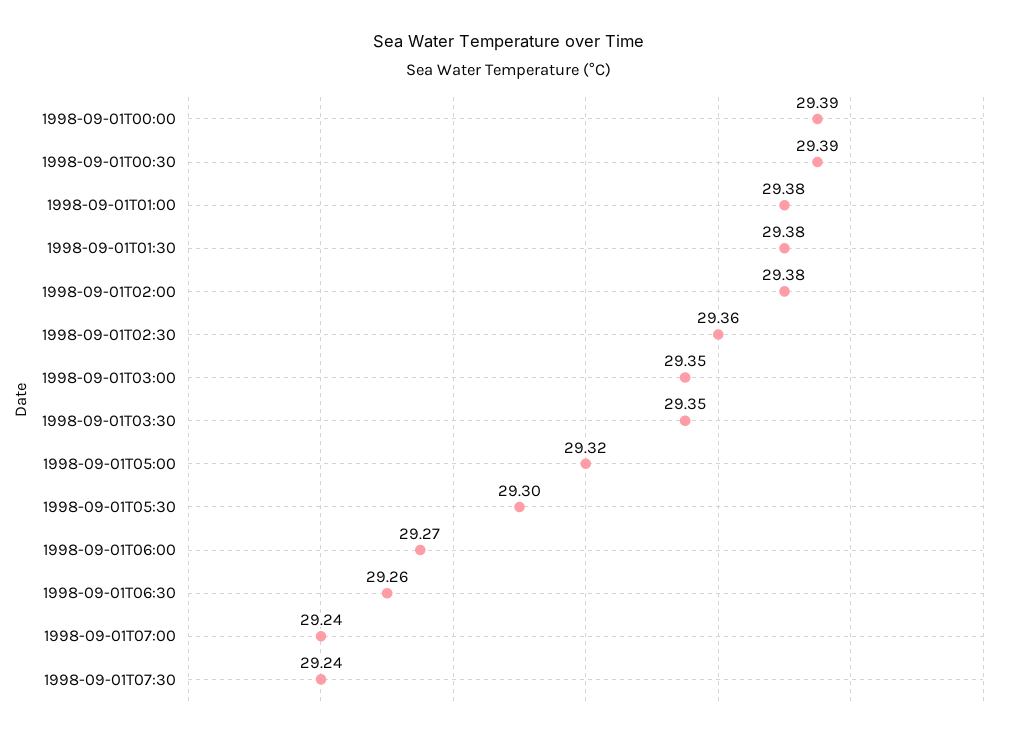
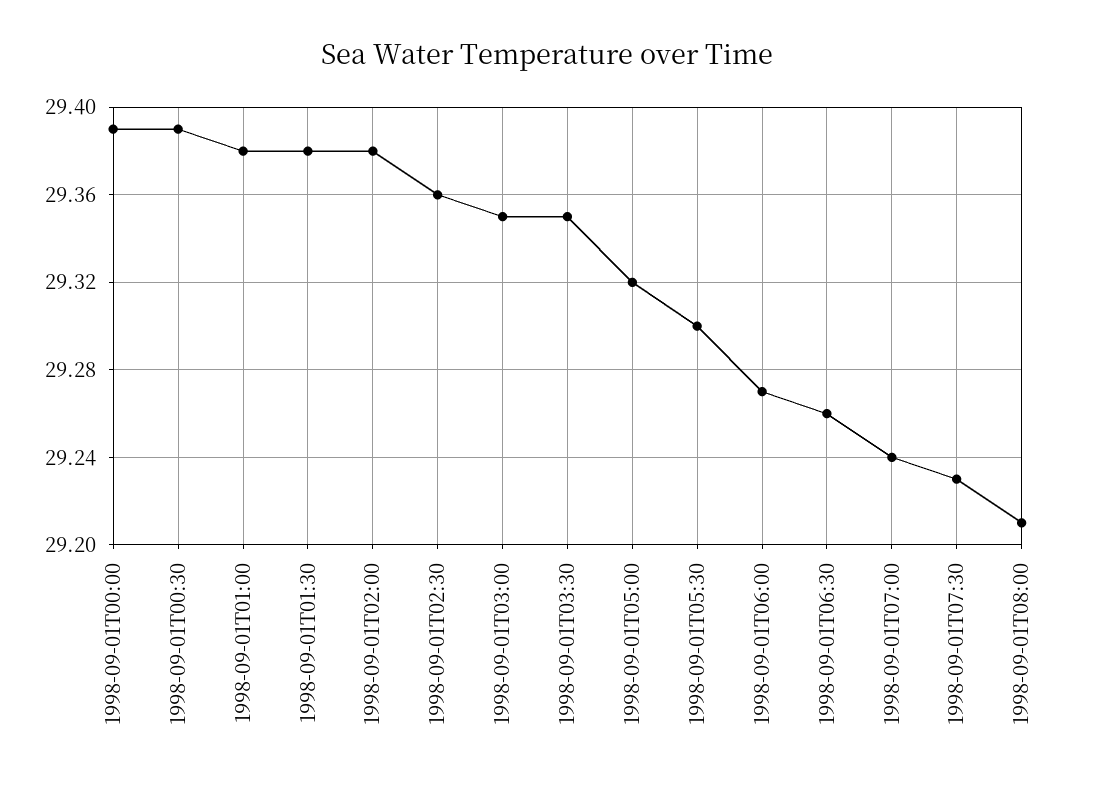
1998-09-01T07:30: 29.24 -> 29.23
1998-09-01T08:00: none -> 29.21

